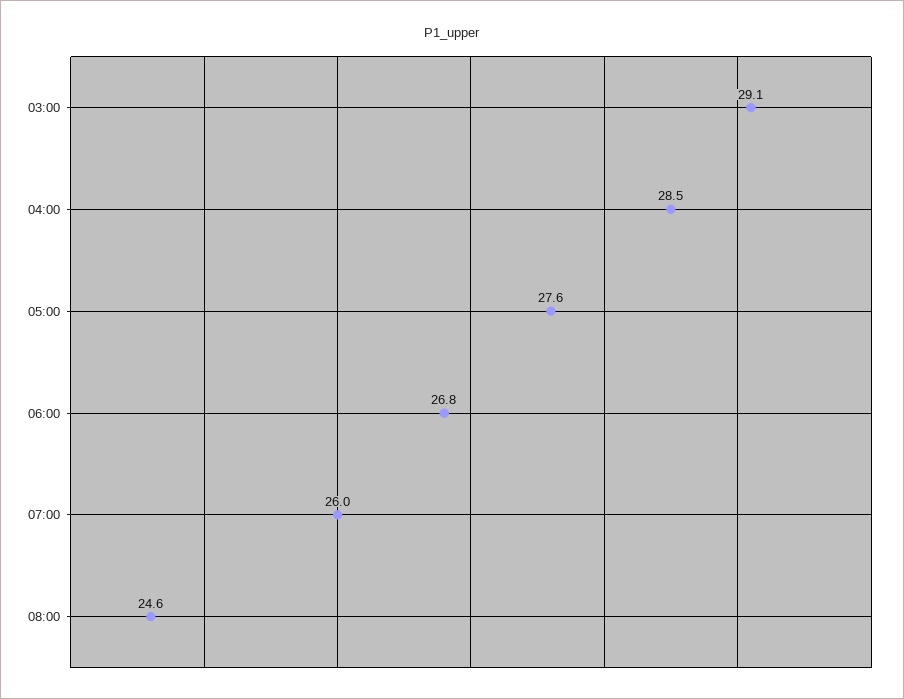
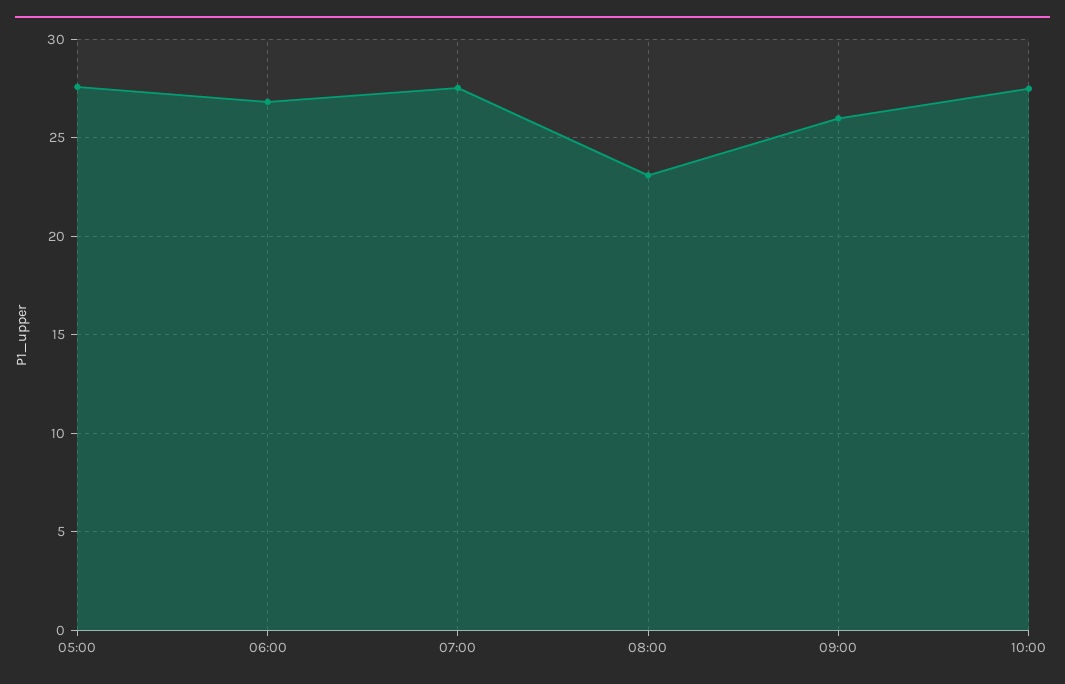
03:00: 29.1 -> none
04:00: 28.5 -> none
07:00: 26 -> 27.5
08:00: 24.6 -> 23
09:00: none -> 26
10:00: none -> 27.5

